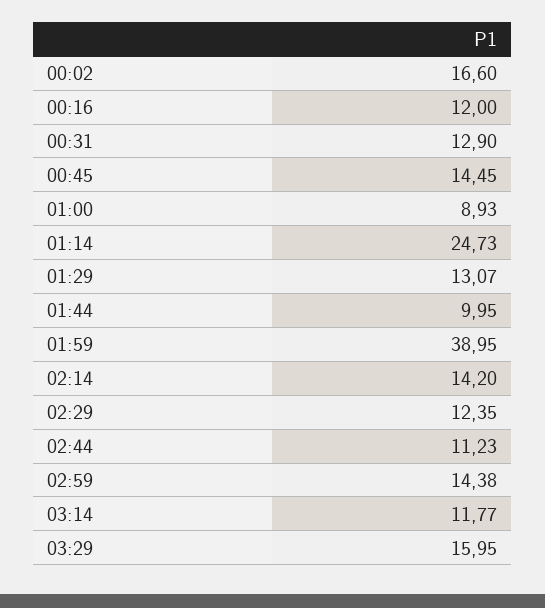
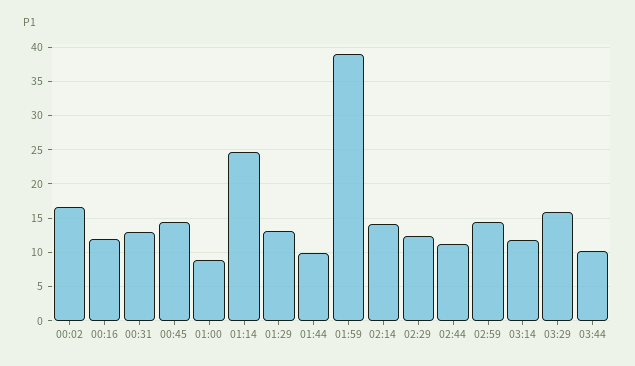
03:44: none -> 10

